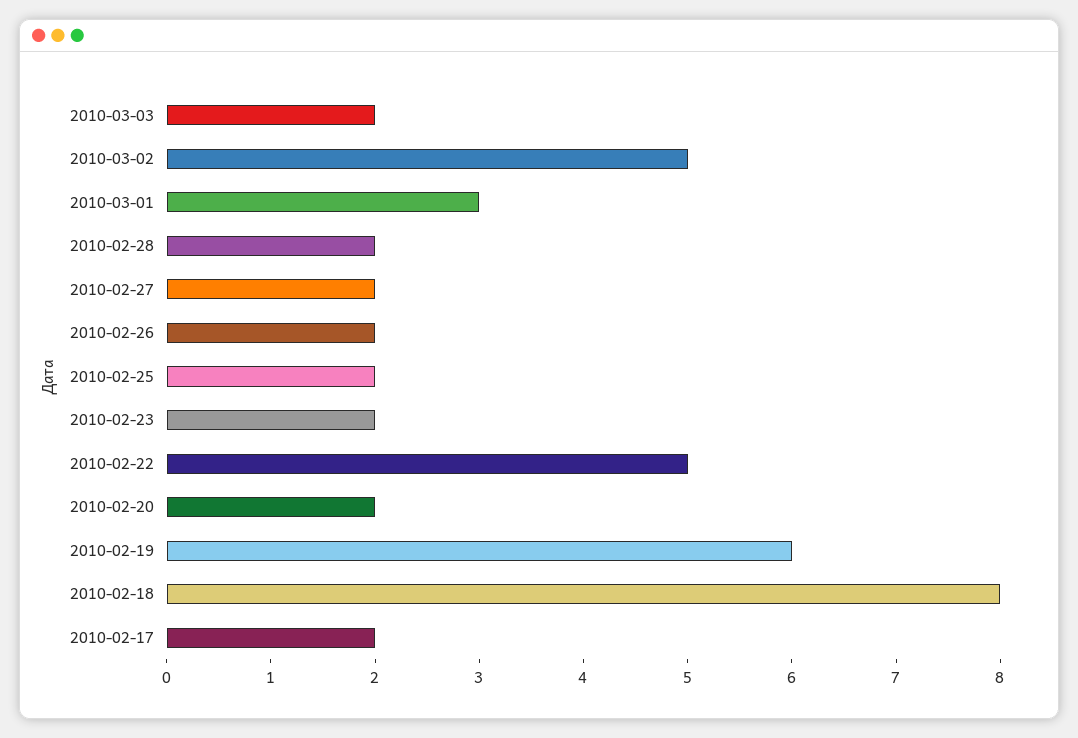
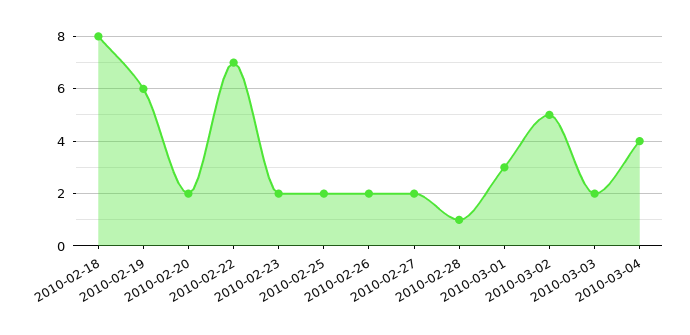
2010-02-28: 2 -> 1
2010-02-22: 5 -> 7
2010-02-17: 2 -> none
2010-03-04: none -> 4

